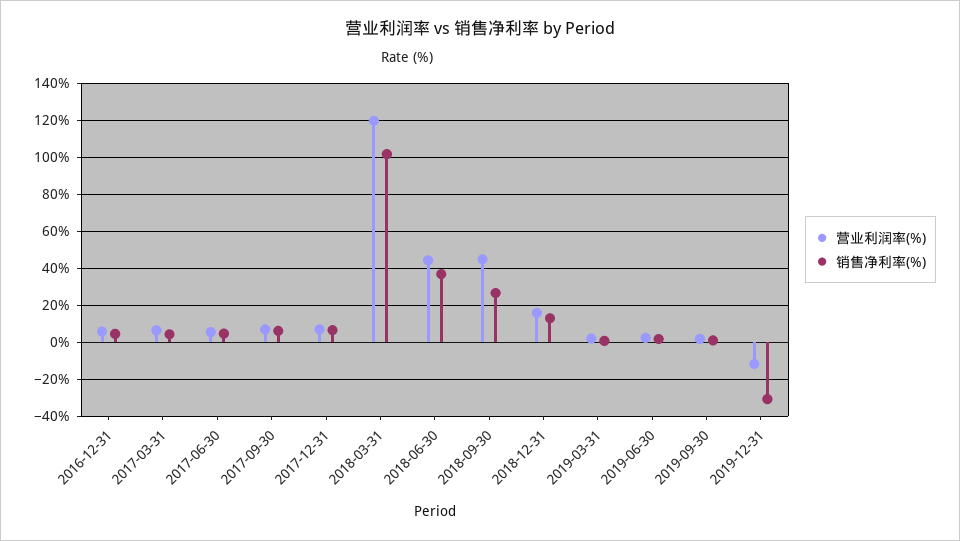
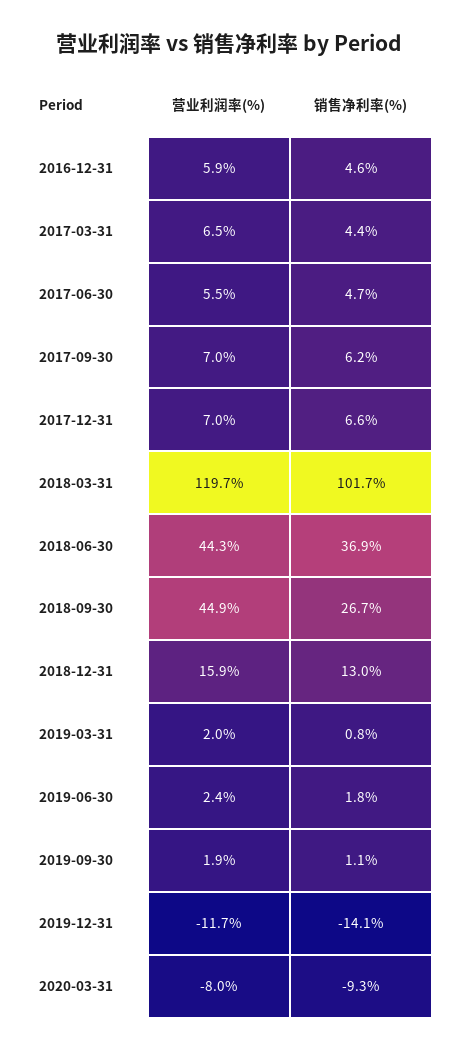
销售净利率(%), 2019-12-31: -30 -> -14.1
营业利润率(%), 2020-03-31: none -> -8
销售净利率(%), 2020-03-31: none -> -9.3

